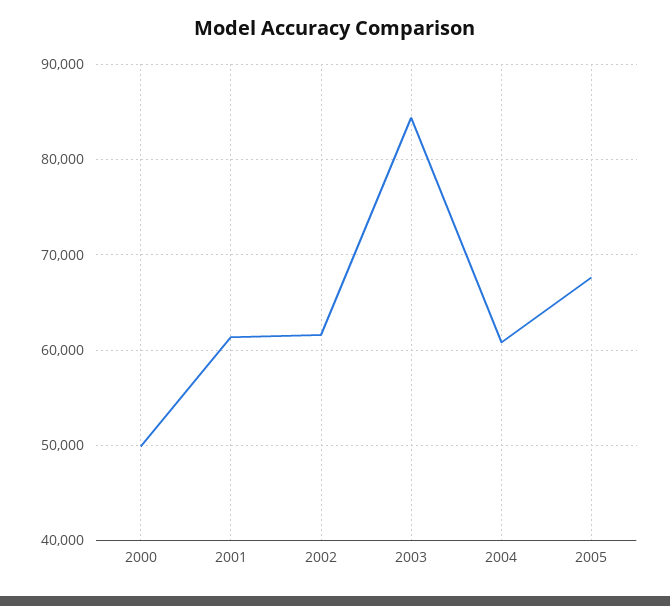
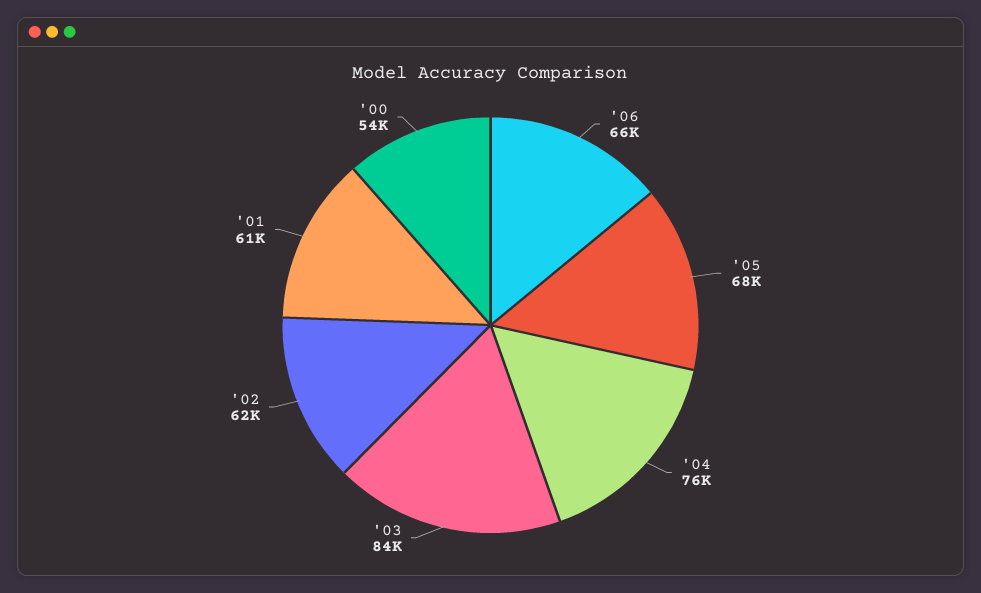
2000: 50000 -> 54000
2004: 61000 -> 76000
'06: none -> 66000

